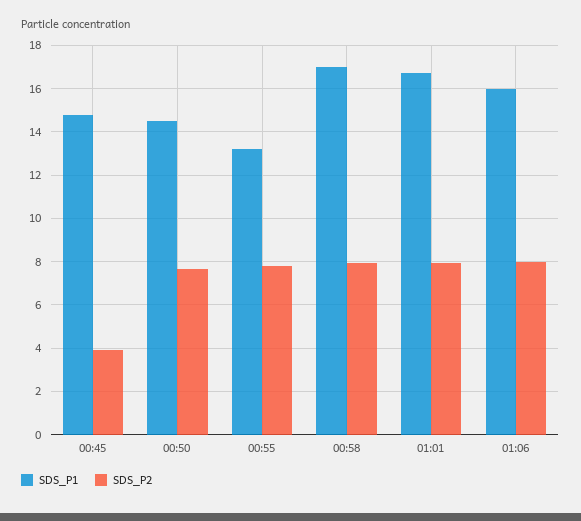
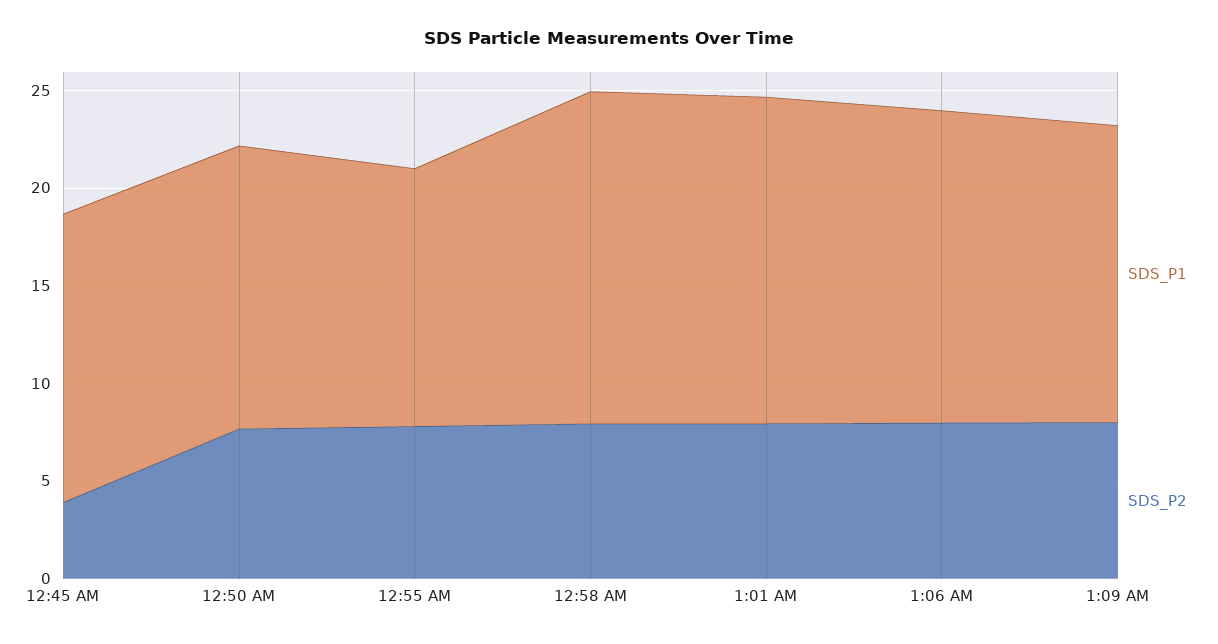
SDS_P1, 1:09 AM: none -> 15
SDS_P2, 1:09 AM: none -> 8

